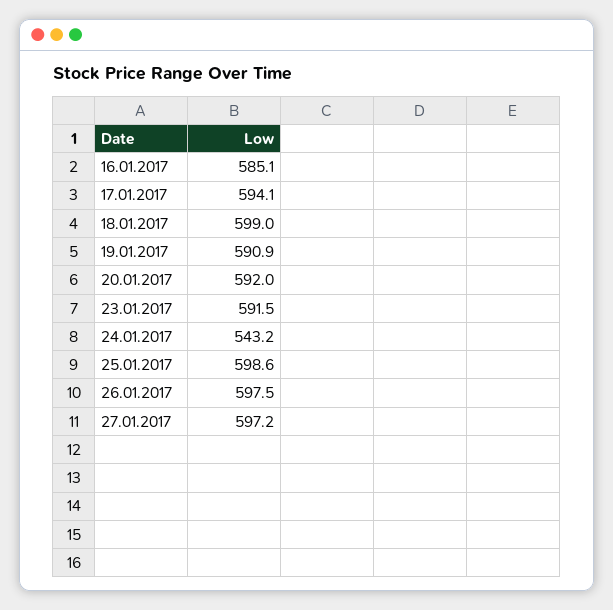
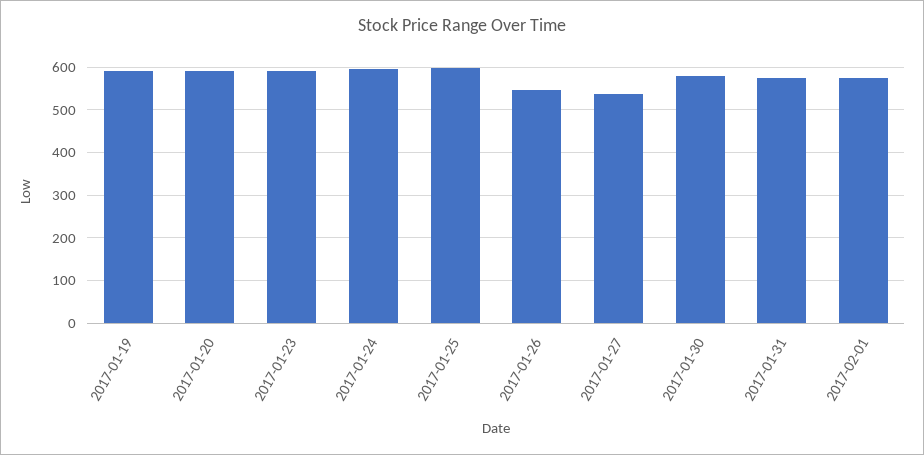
16.01.2017: 585.1 -> none
17.01.2017: 594.1 -> none
18.01.2017: 599 -> none
24.01.2017: 543.2 -> 600
26.01.2017: 597.5 -> 540
27.01.2017: 597.2 -> 540
2017-01-30: none -> 580
2017-01-31: none -> 580
2017-02-01: none -> 580

